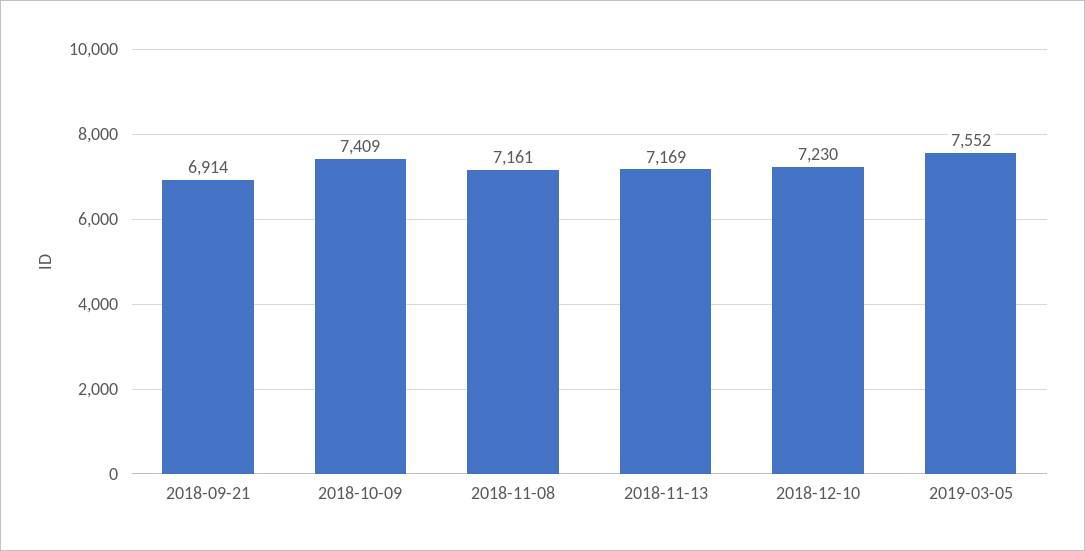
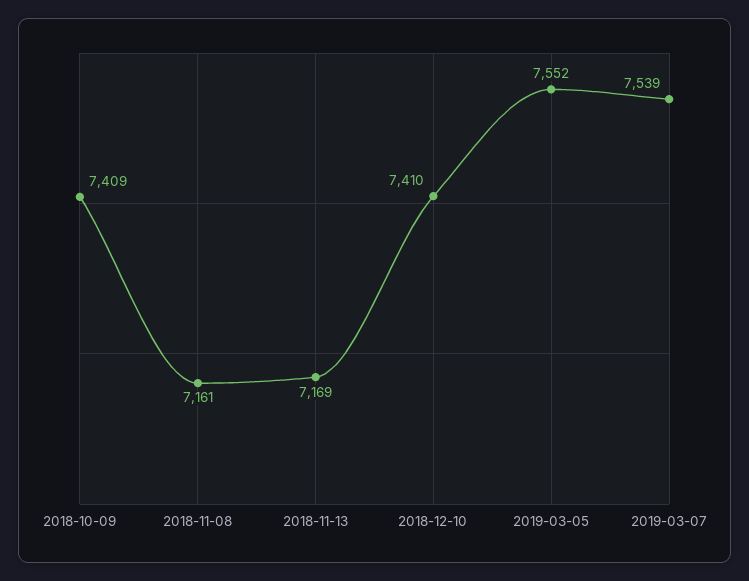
2018-09-21: 6914 -> none
2018-12-10: 7230 -> 7410
2019-03-07: none -> 7539

